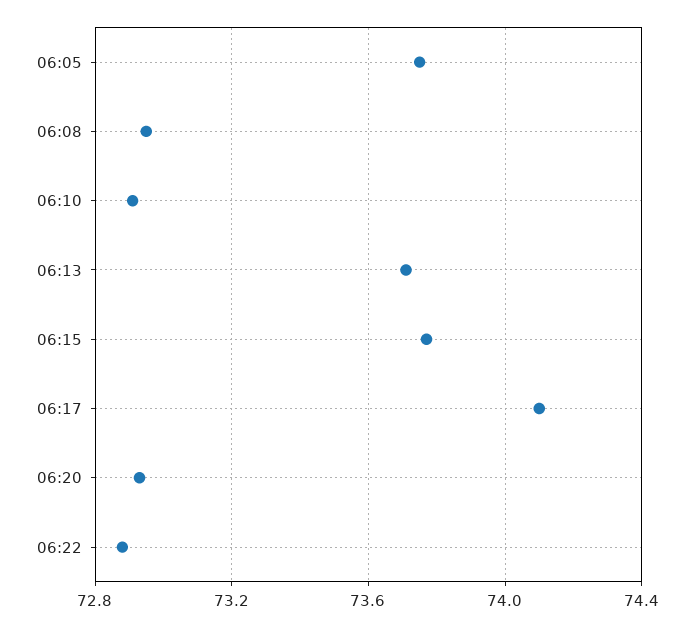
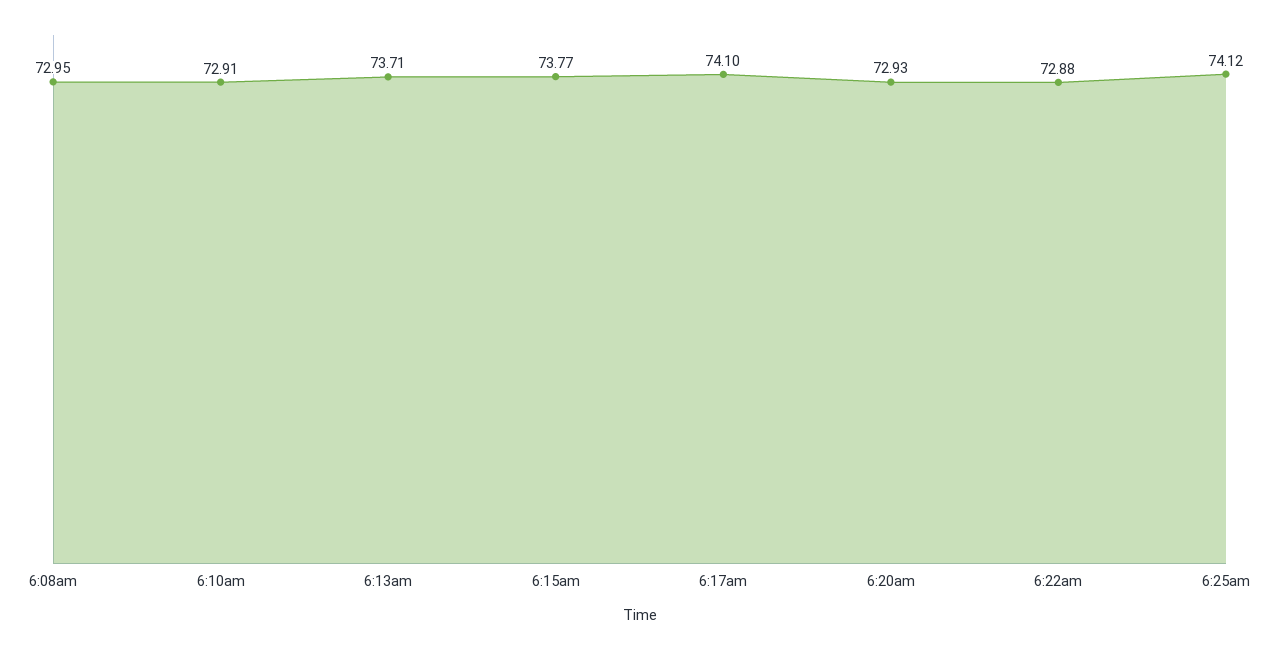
06:05: 73.75 -> none
6:25am: none -> 74.12

